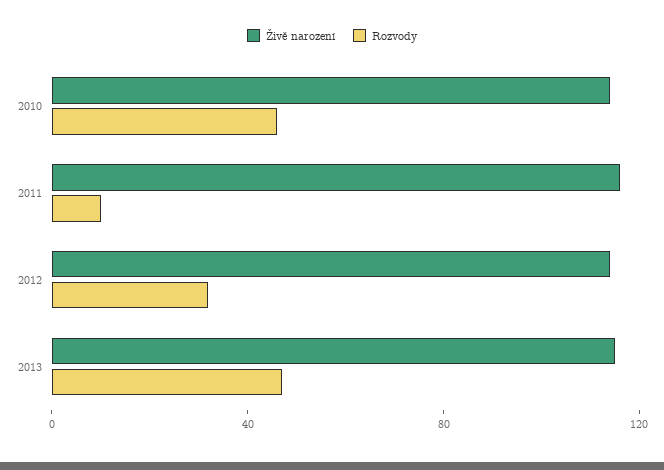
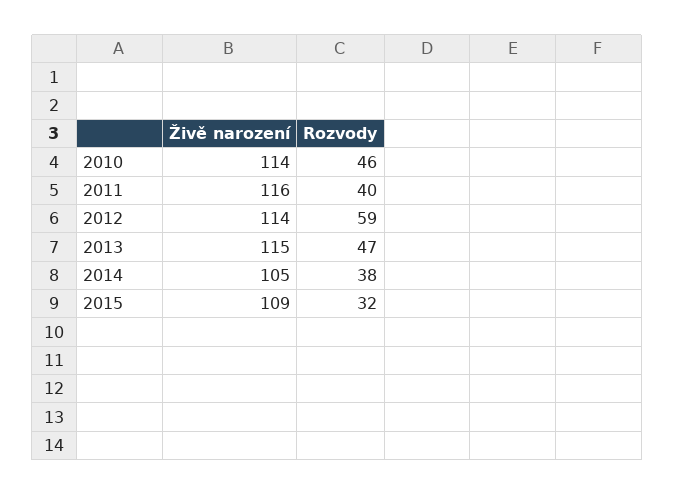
Rozvody, 2011: 10 -> 40
Rozvody, 2012: 30 -> 59
Živě narození, 2014: none -> 105
Rozvody, 2014: none -> 38
Živě narození, 2015: none -> 109
Rozvody, 2015: none -> 32

